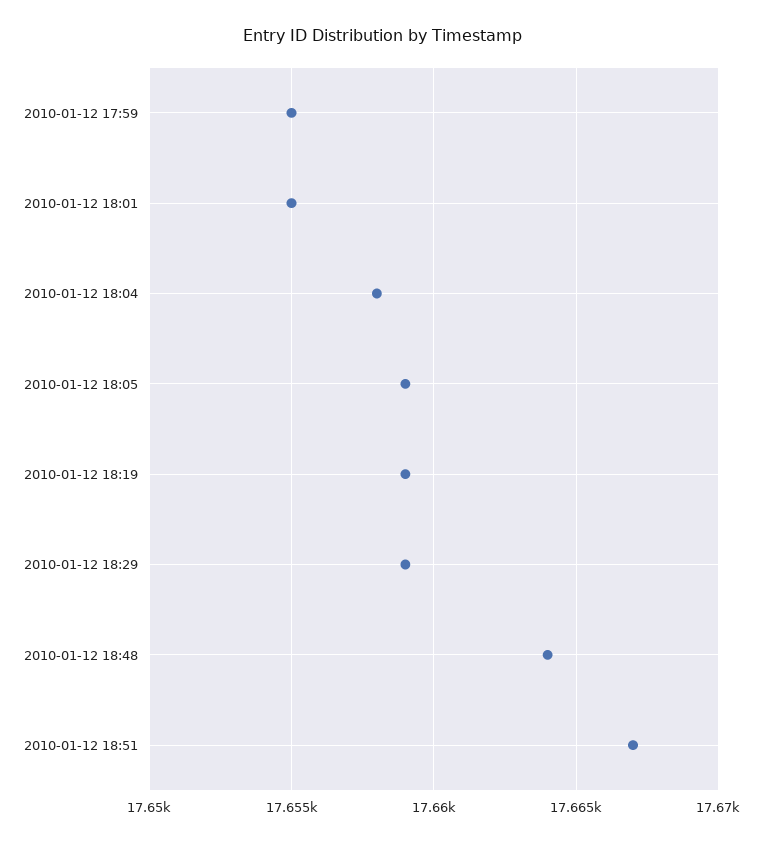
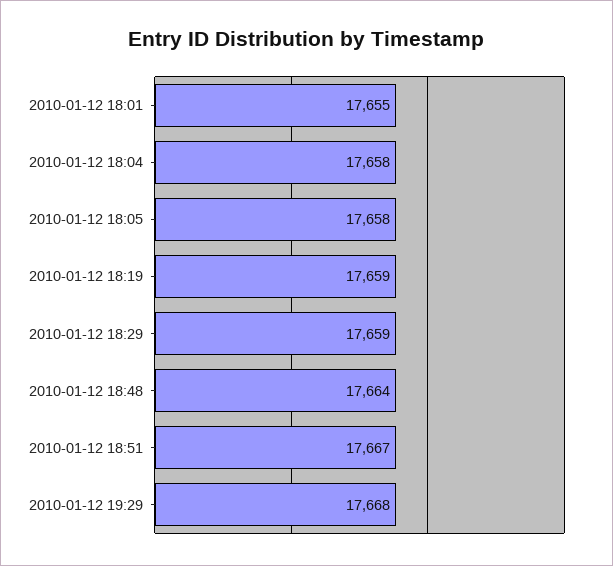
2010-01-12 17:59: 17655 -> none
2010-01-12 18:05: 17659 -> 17658
2010-01-12 19:29: none -> 17668

